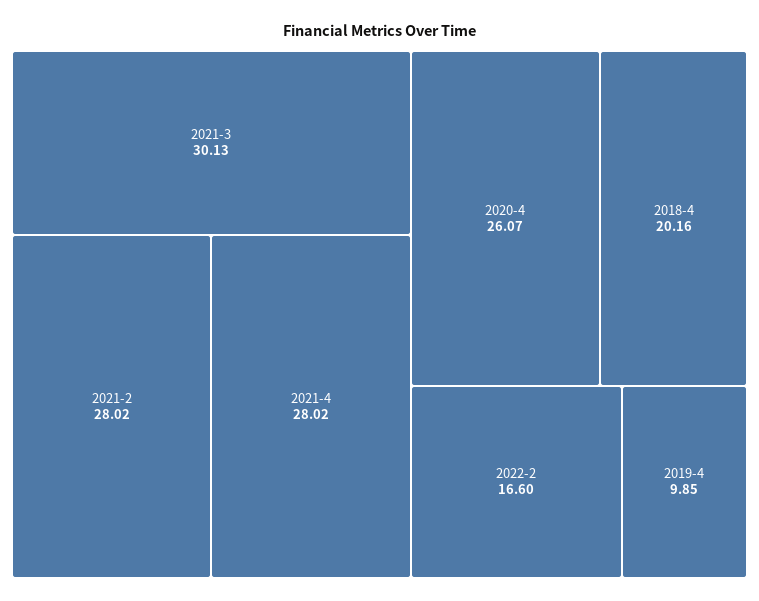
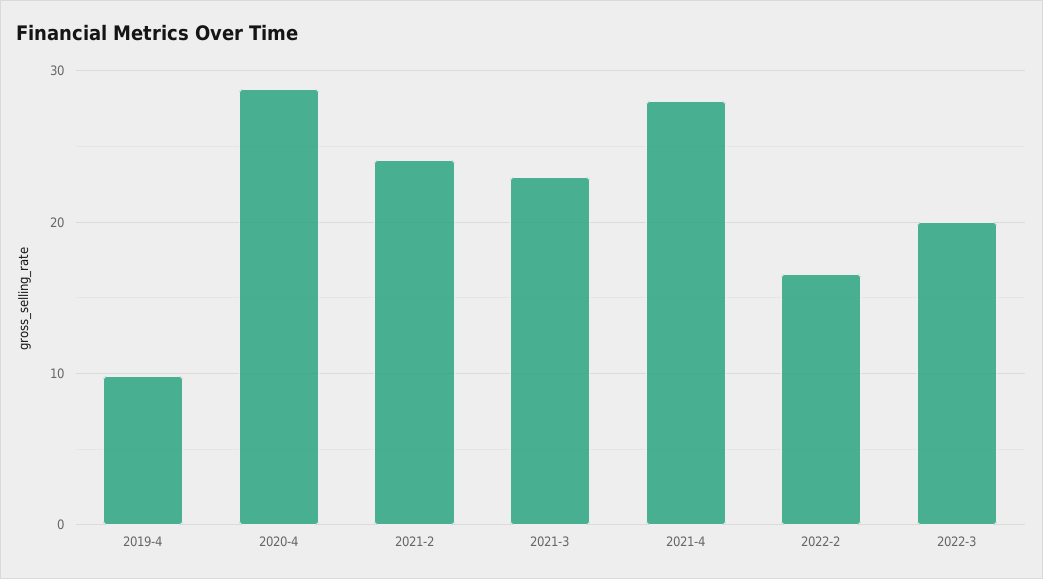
2021-3: 30.13 -> 23
2021-2: 28.02 -> 24
2020-4: 26.07 -> 29
2018-4: 20.16 -> none
2022-3: none -> 20

